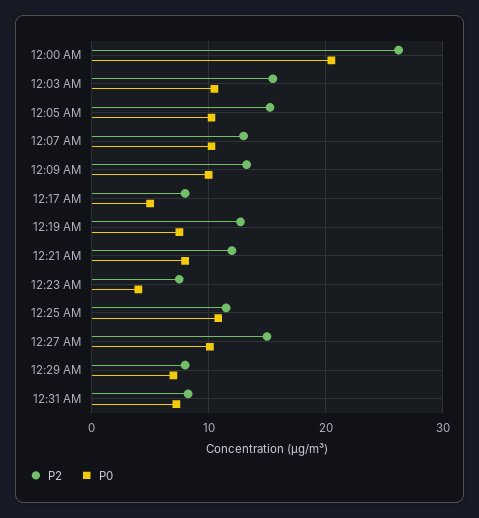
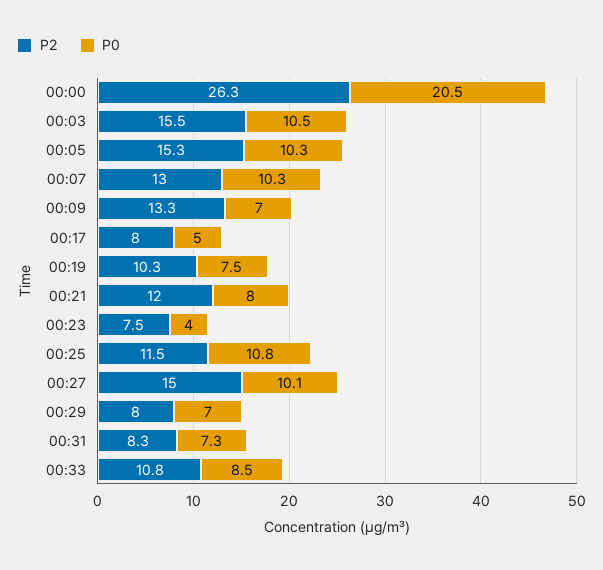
P0, 12:09 AM: 10 -> 7
P2, 12:19 AM: 13 -> 10.3
P2, 00:33: none -> 10.8
P0, 00:33: none -> 8.5

